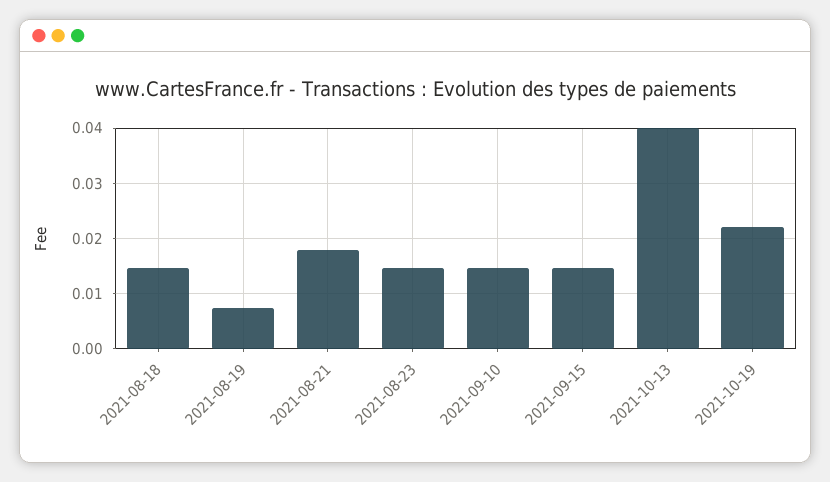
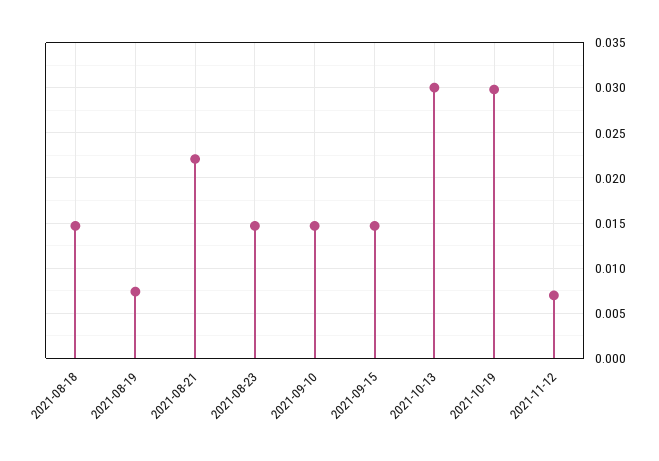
2021-08-21: 0.018 -> 0.022
2021-10-13: 0.04 -> 0.03
2021-10-19: 0.022 -> 0.03
2021-11-12: none -> 0.007

